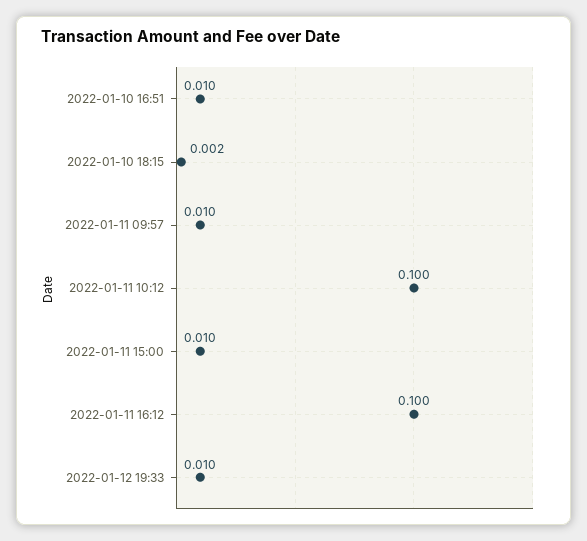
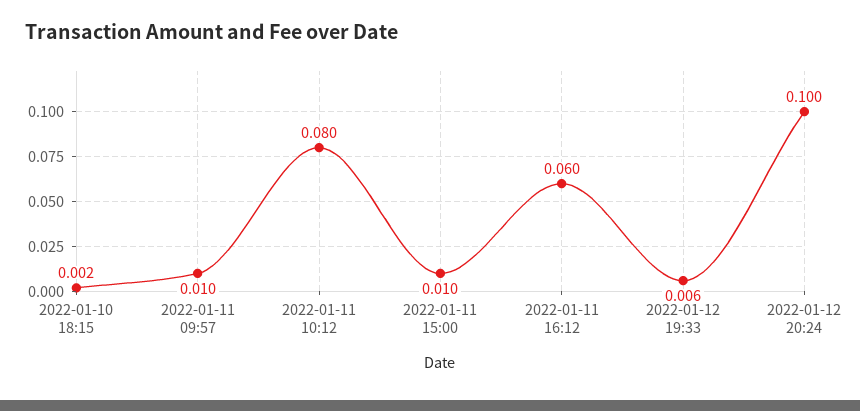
2022-01-10 16:51: 0.01 -> none
2022-01-11 10:12: 0.1 -> 0.08
2022-01-11 16:12: 0.1 -> 0.06
2022-01-12 19:33: 0.01 -> 0.006
2022-01-12 20:24: none -> 0.1

